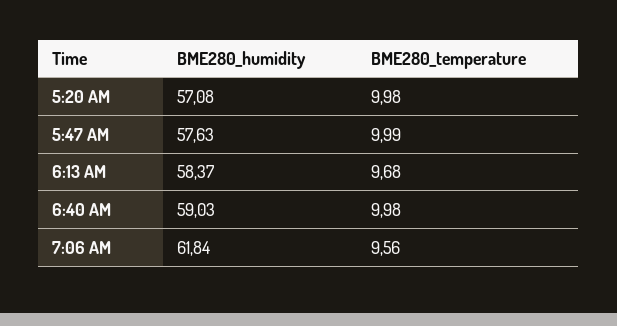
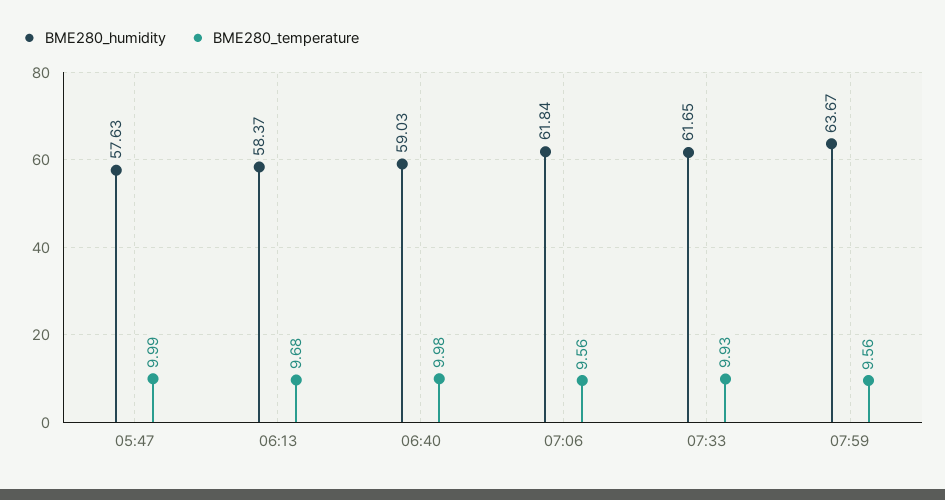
BME280_humidity, 5:20 AM: 57.08 -> none
BME280_temperature, 5:20 AM: 9.98 -> none
BME280_humidity, 07:33: none -> 61.65
BME280_temperature, 07:33: none -> 9.93
BME280_humidity, 07:59: none -> 63.67
BME280_temperature, 07:59: none -> 9.56

